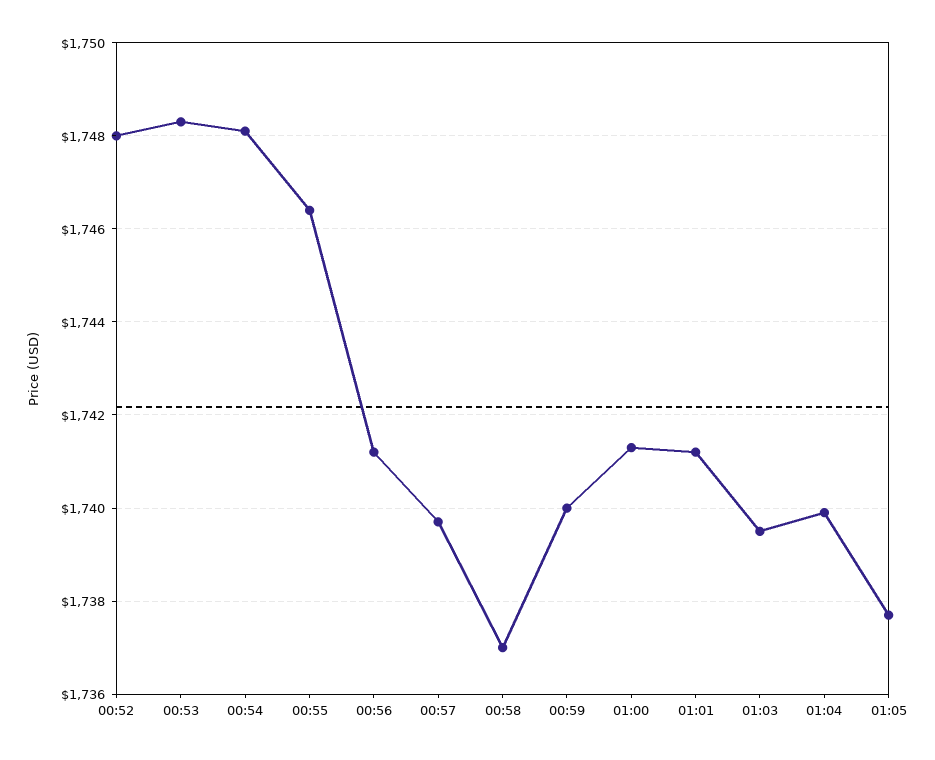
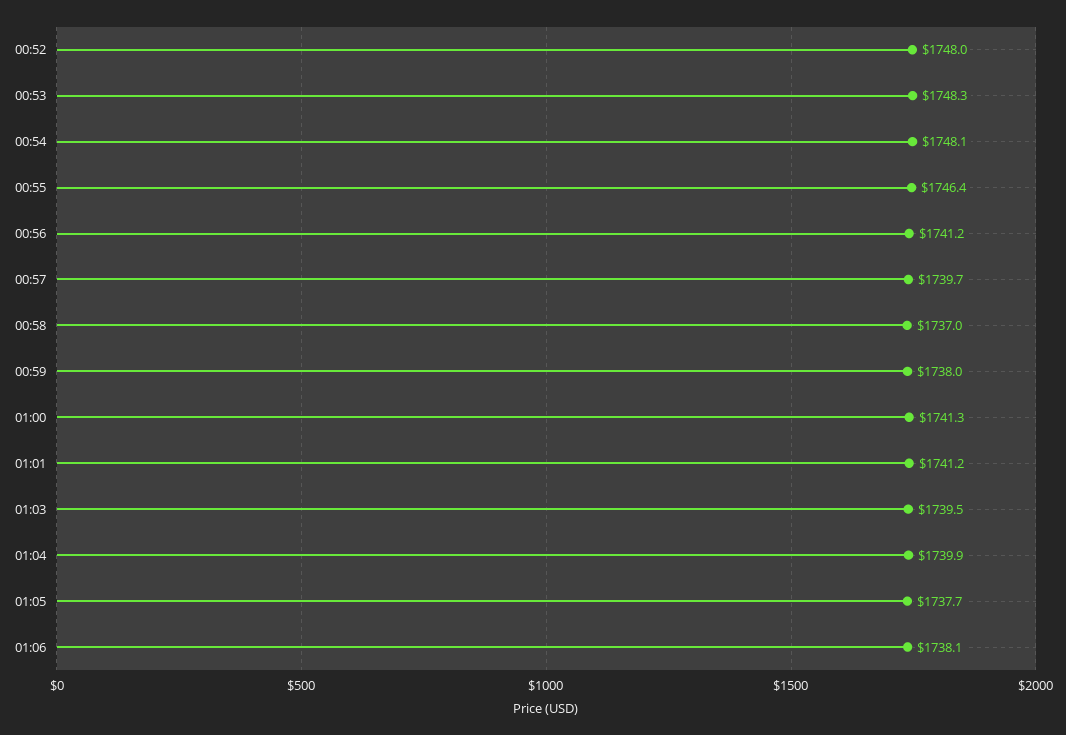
00:59: 1740 -> 1738
01:06: none -> 1738.1

